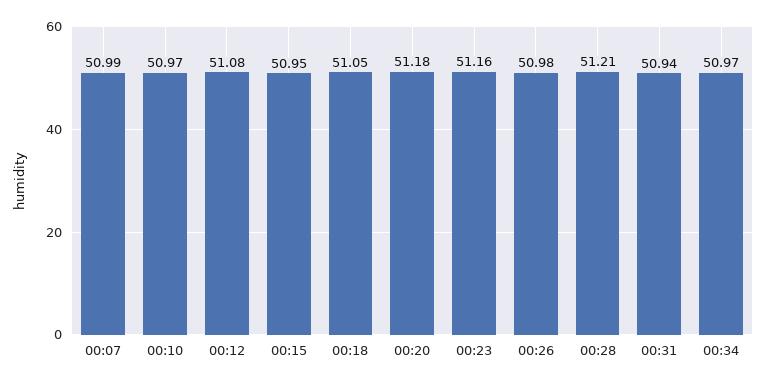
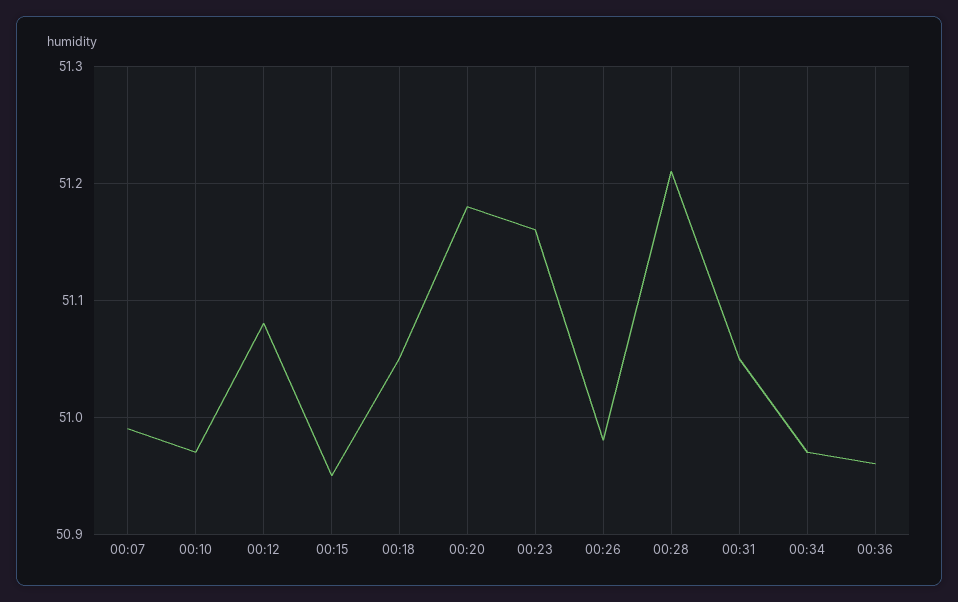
00:31: 50.94 -> 51.05
00:36: none -> 50.96

